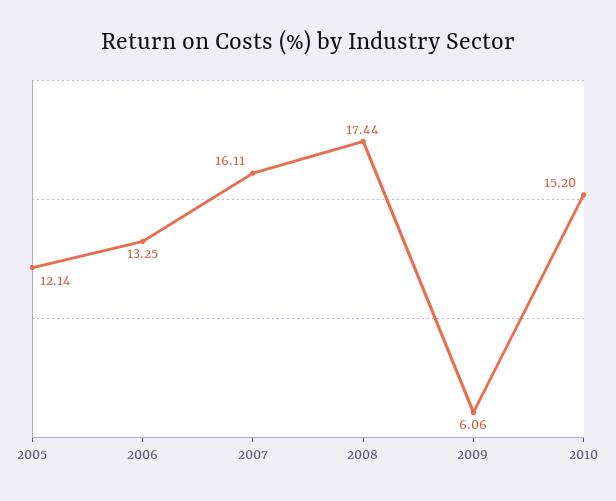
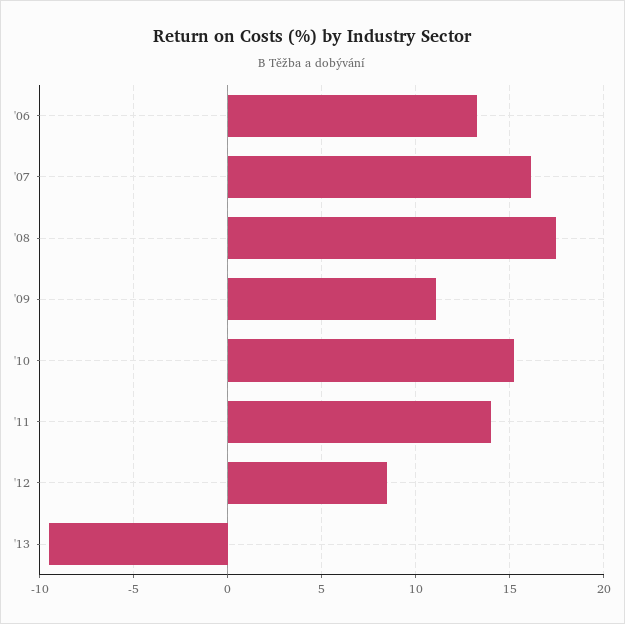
2005: 12.14 -> none
2009: 6.06 -> 11
'11: none -> 14
'12: none -> 8.5
'13: none -> -9.5

